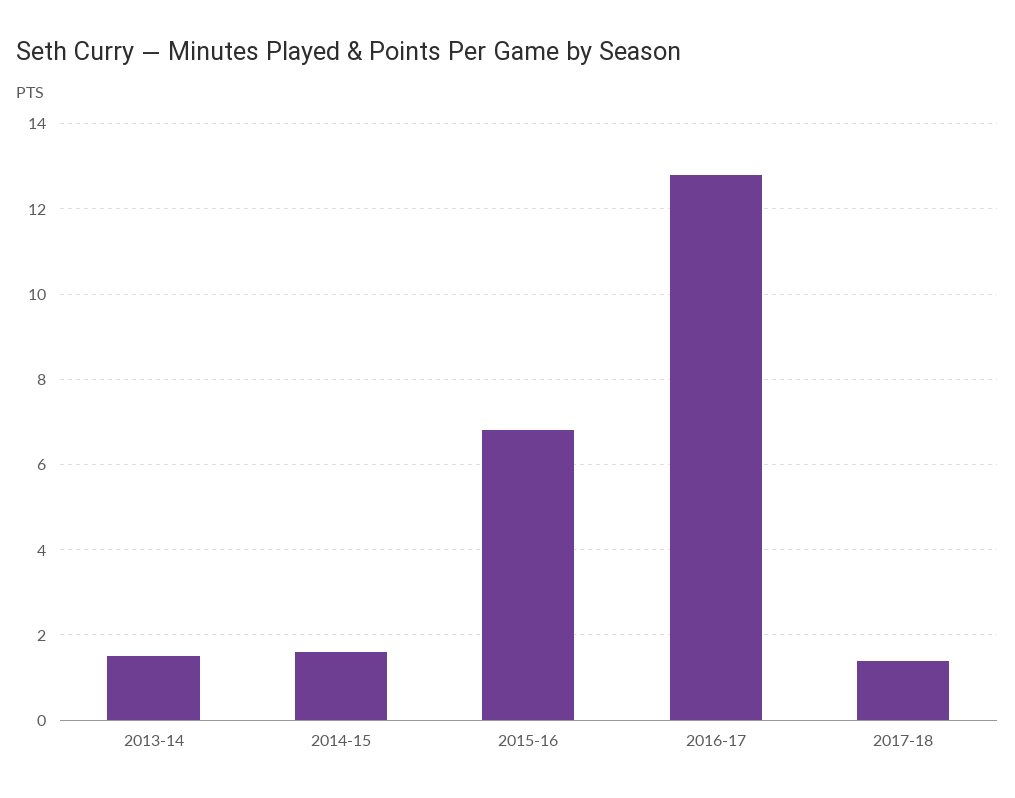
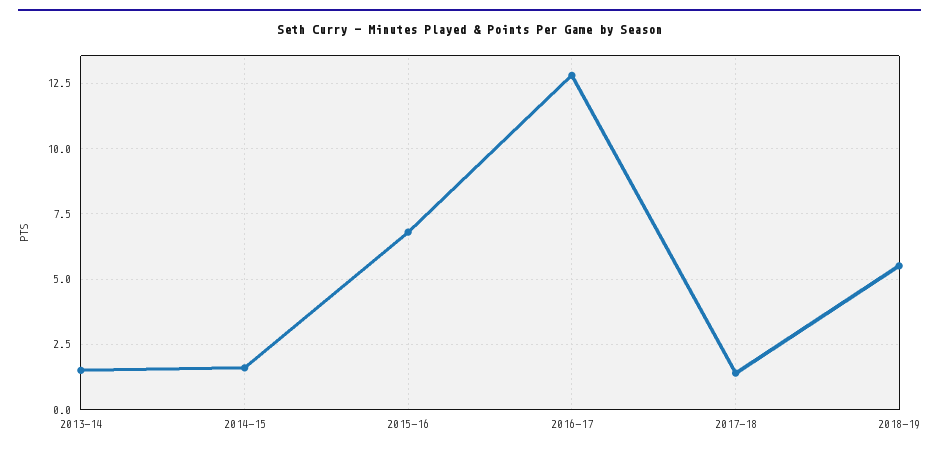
2018-19: none -> 5.5

